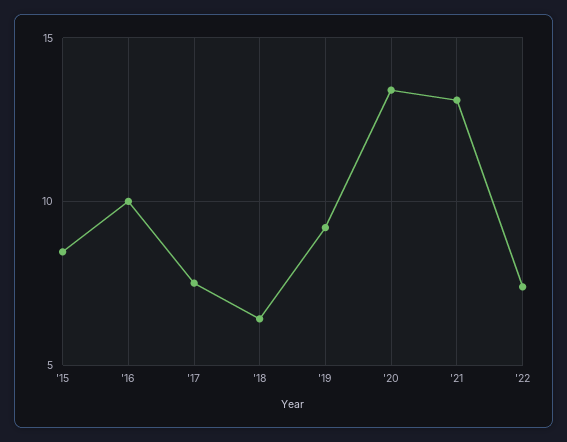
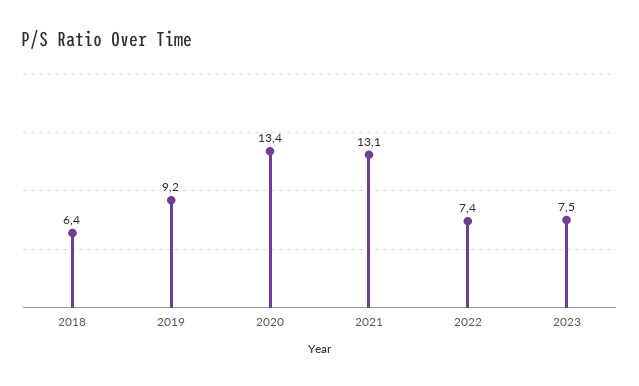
'15: 8.5 -> none
'16: 10 -> none
'17: 7.5 -> none
2023: none -> 7.5

